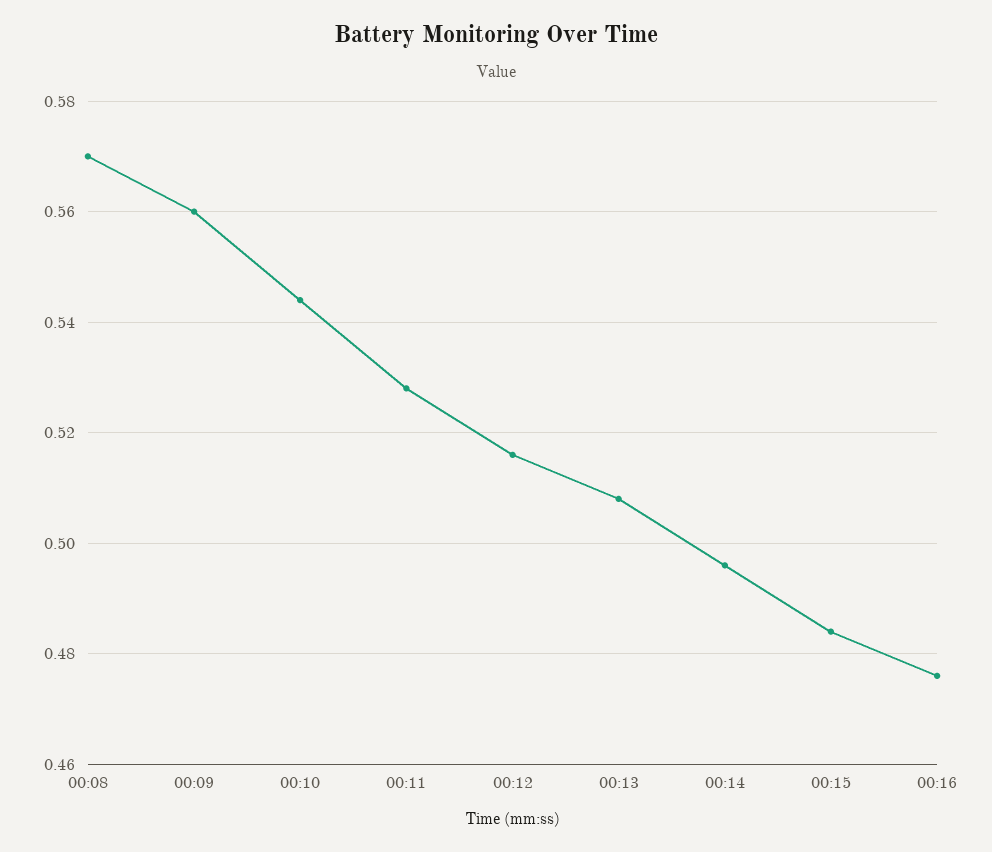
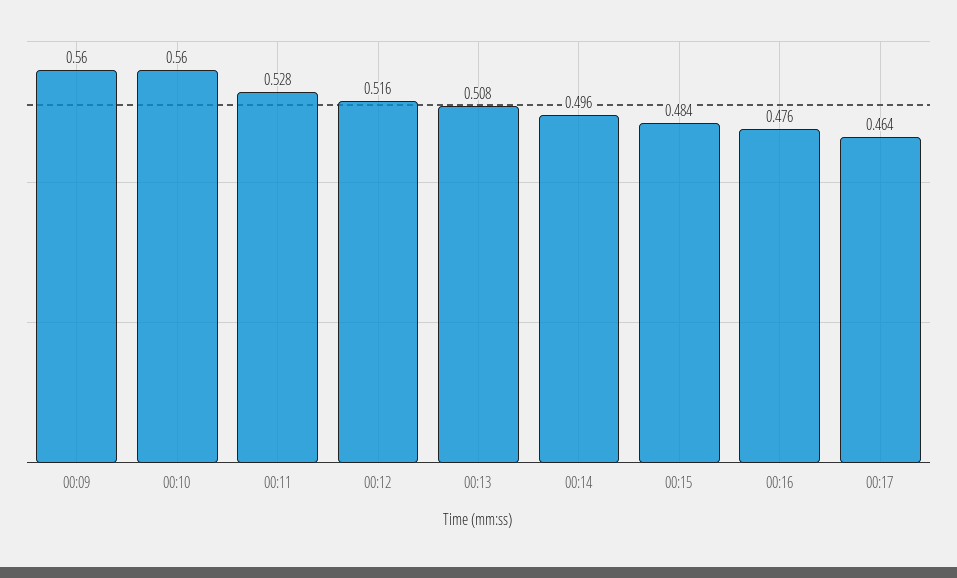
00:08: 0.57 -> none
00:10: 0.545 -> 0.56
00:17: none -> 0.464

